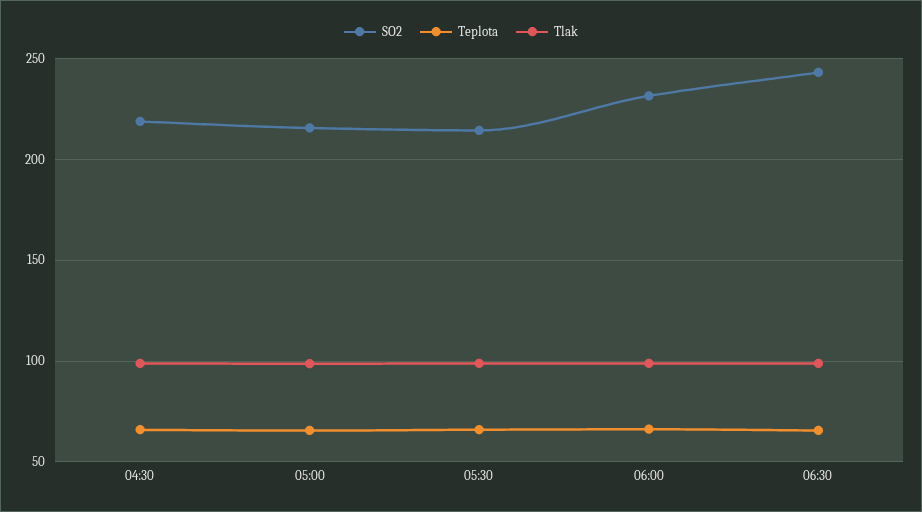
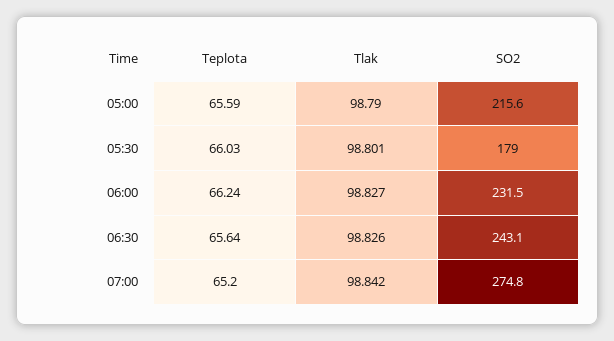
SO2, 04:30: 220 -> none
Teplota, 04:30: 65 -> none
Tlak, 04:30: 100 -> none
SO2, 05:30: 215 -> 179
Teplota, 07:00: none -> 65.2
Tlak, 07:00: none -> 98.842
SO2, 07:00: none -> 274.8

